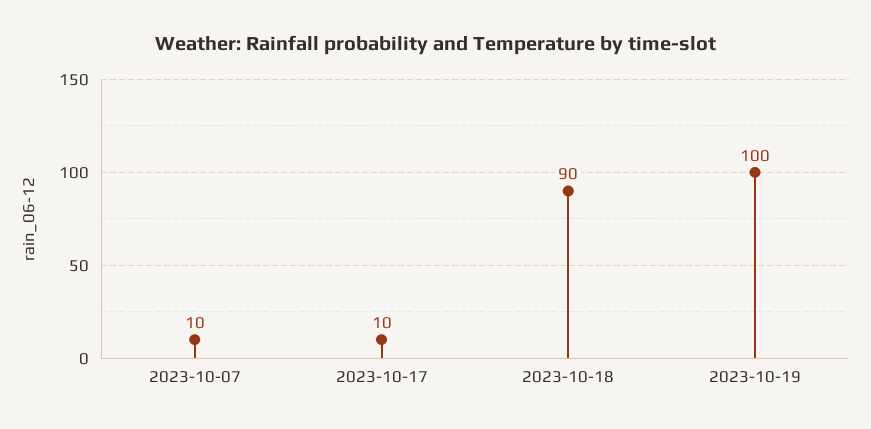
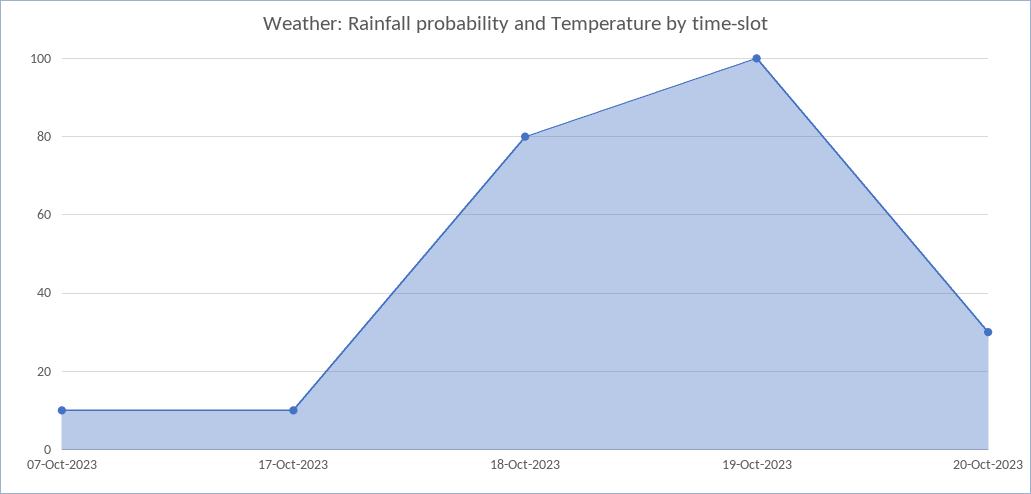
2023-10-18: 90 -> 80
20-Oct-2023: none -> 30

